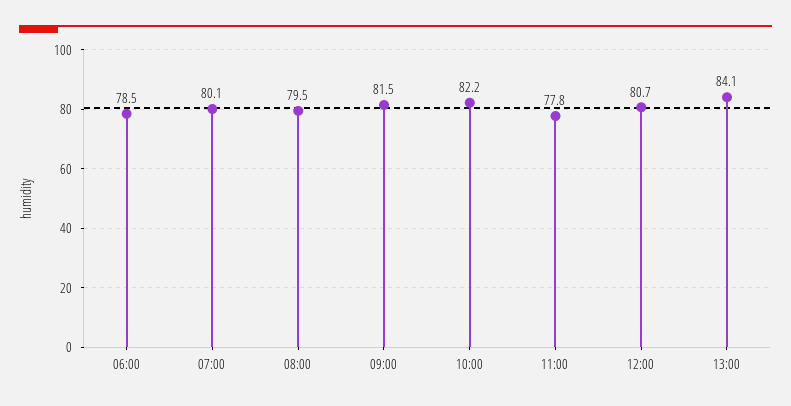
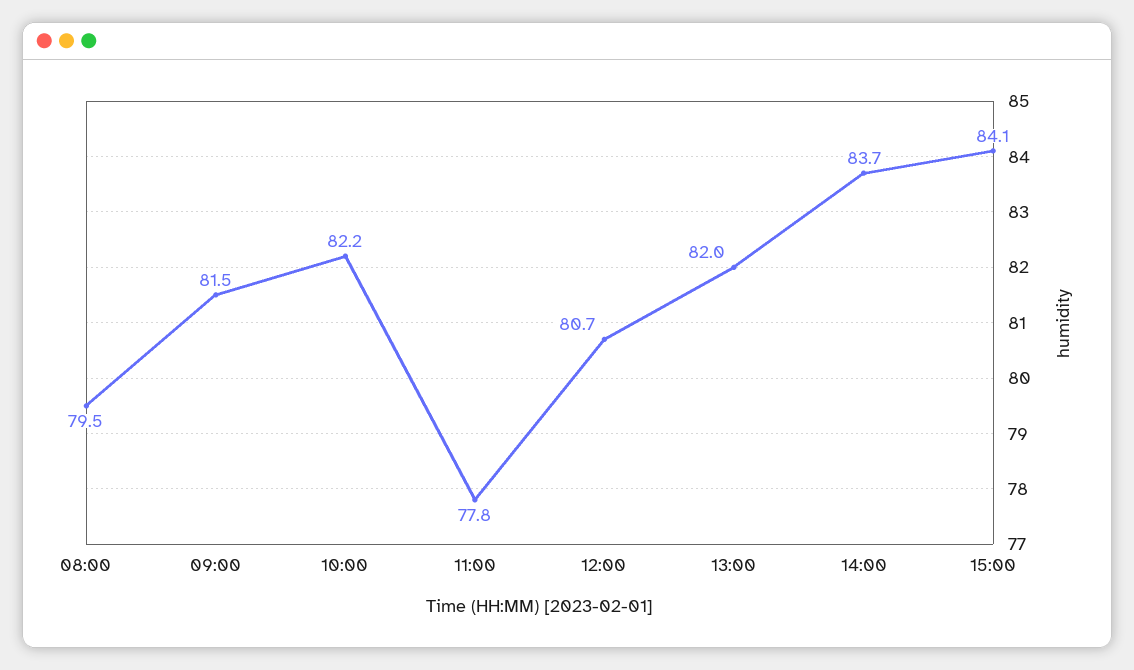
06:00: 78.5 -> none
07:00: 80.1 -> none
13:00: 84.1 -> 82
14:00: none -> 83.7
15:00: none -> 84.1

